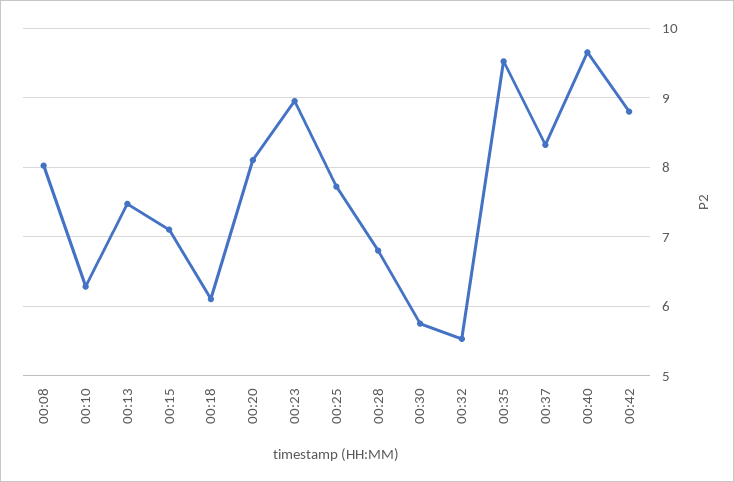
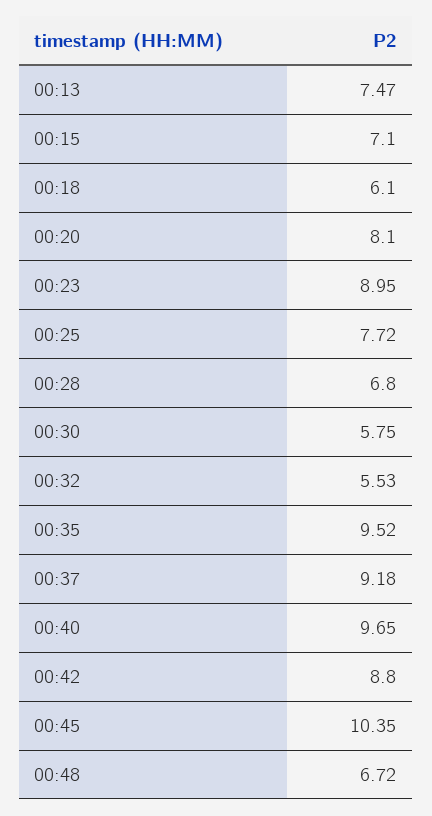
00:08: 8 -> none
00:10: 6.3 -> none
00:37: 8.3 -> 9.18
00:45: none -> 10.35
00:48: none -> 6.72

